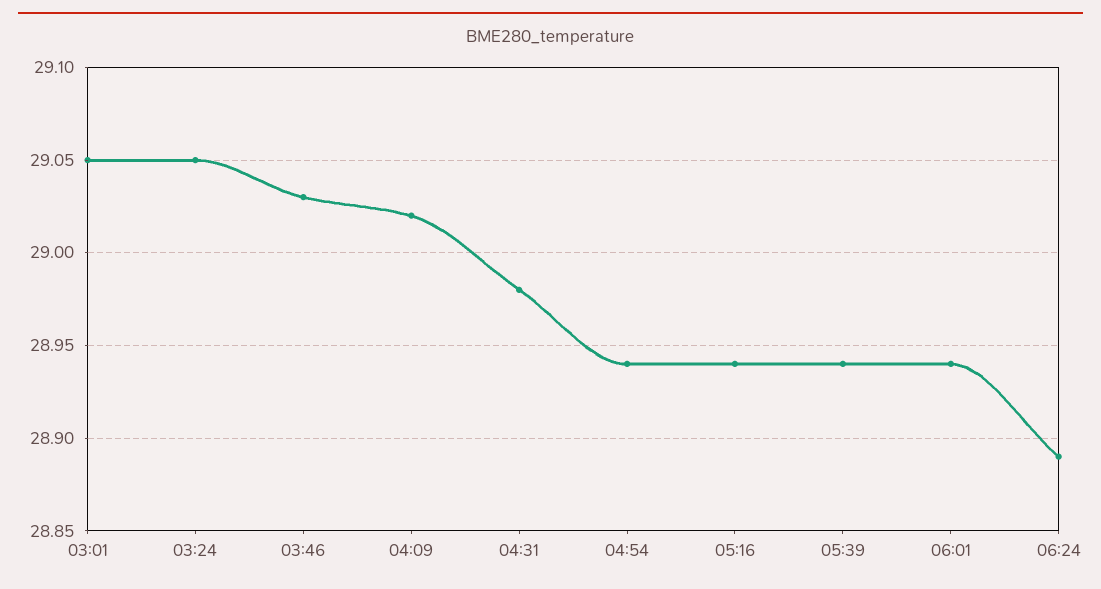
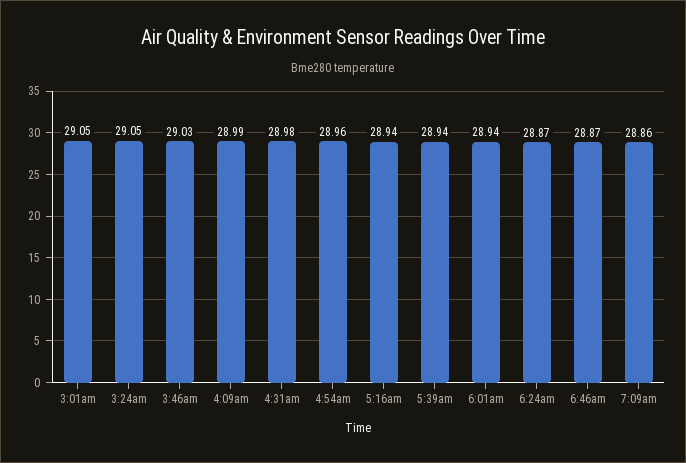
04:09: 29.02 -> 28.99
04:54: 28.94 -> 28.96
06:24: 28.89 -> 28.87
6:46am: none -> 28.87
7:09am: none -> 28.86

